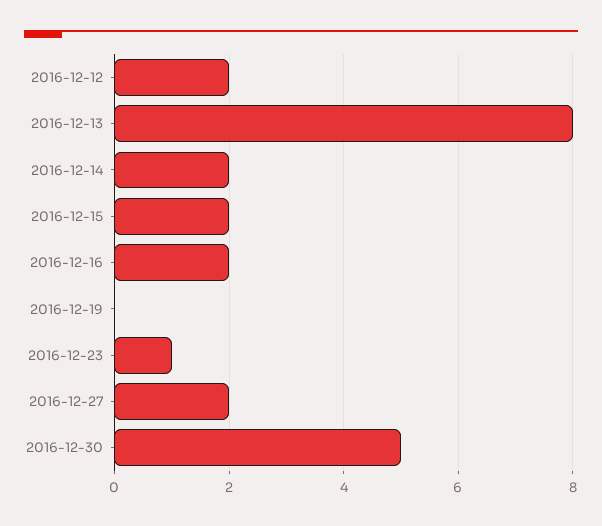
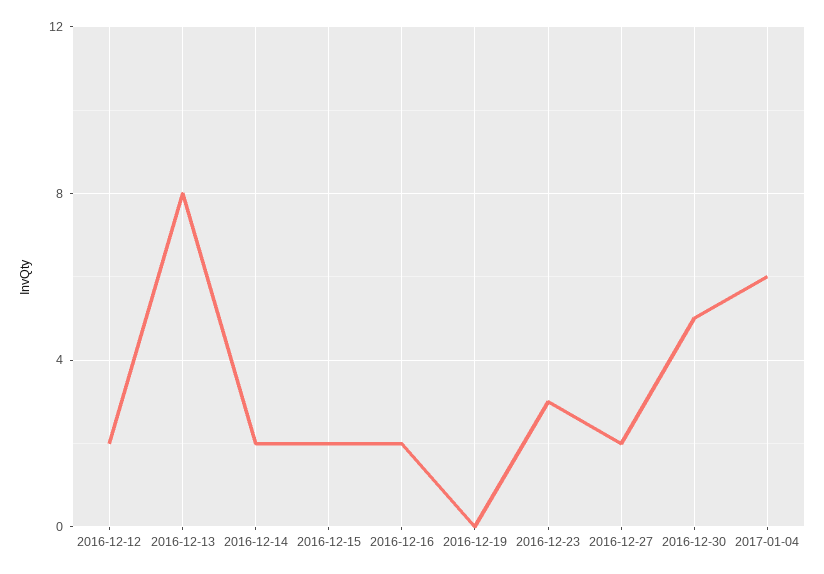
2016-12-23: 1 -> 3
2017-01-04: none -> 6

